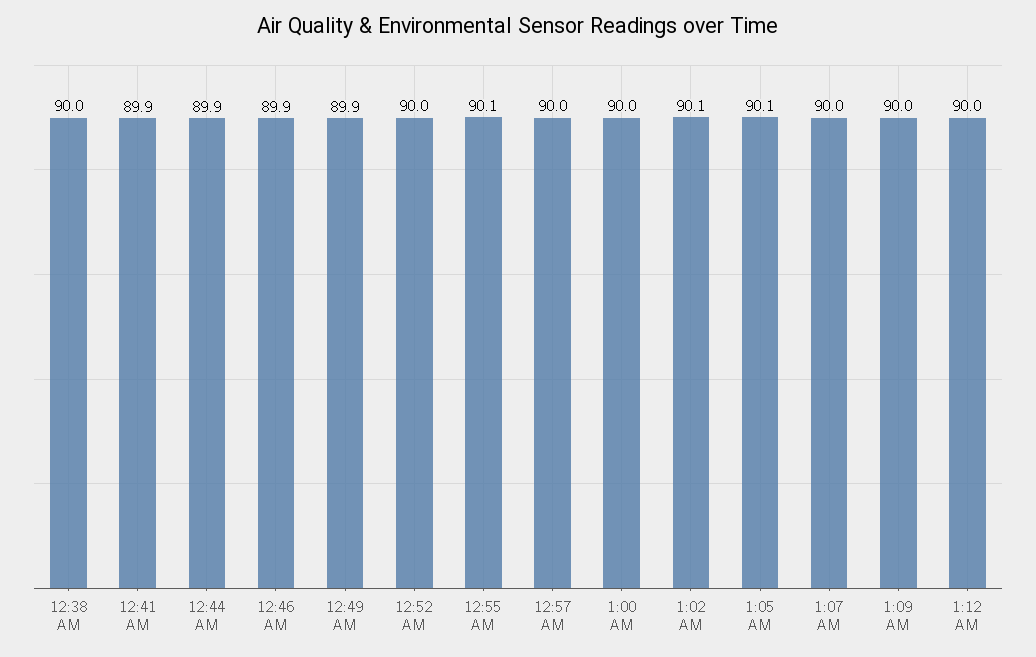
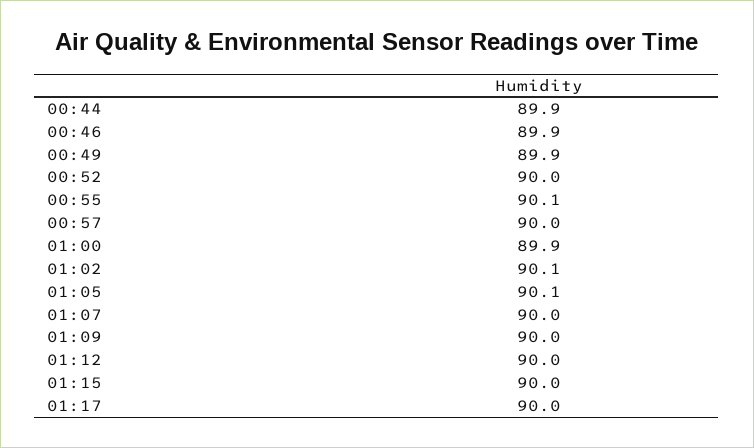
12:38 AM: 90 -> none
12:41 AM: 89.9 -> none
1:00 AM: 90 -> 89.9
01:15: none -> 90
01:17: none -> 90

